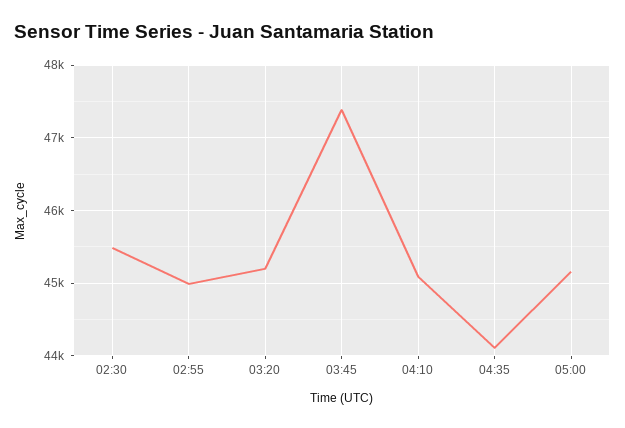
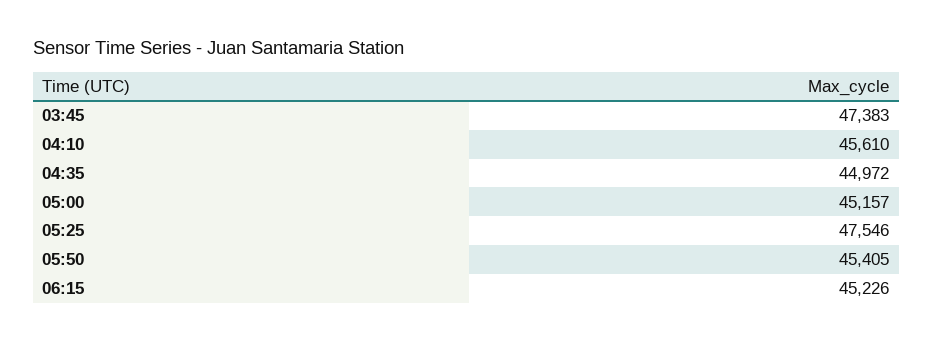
02:30: 45500 -> none
02:55: 45000 -> none
03:20: 45200 -> none
04:10: 45100 -> 45610
04:35: 44100 -> 44972
05:25: none -> 47546
05:50: none -> 45405
06:15: none -> 45226

